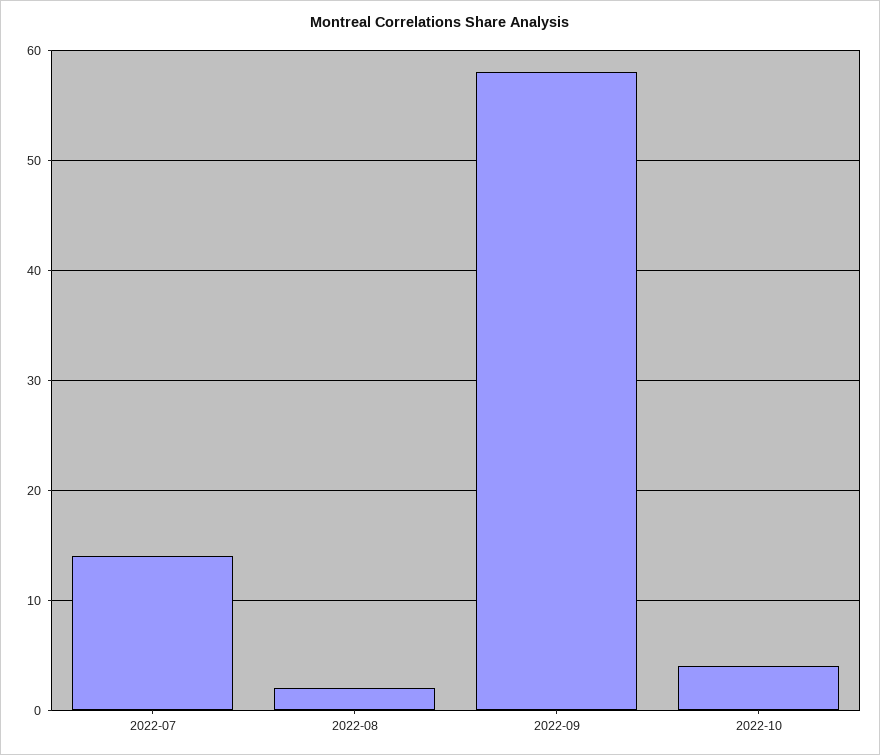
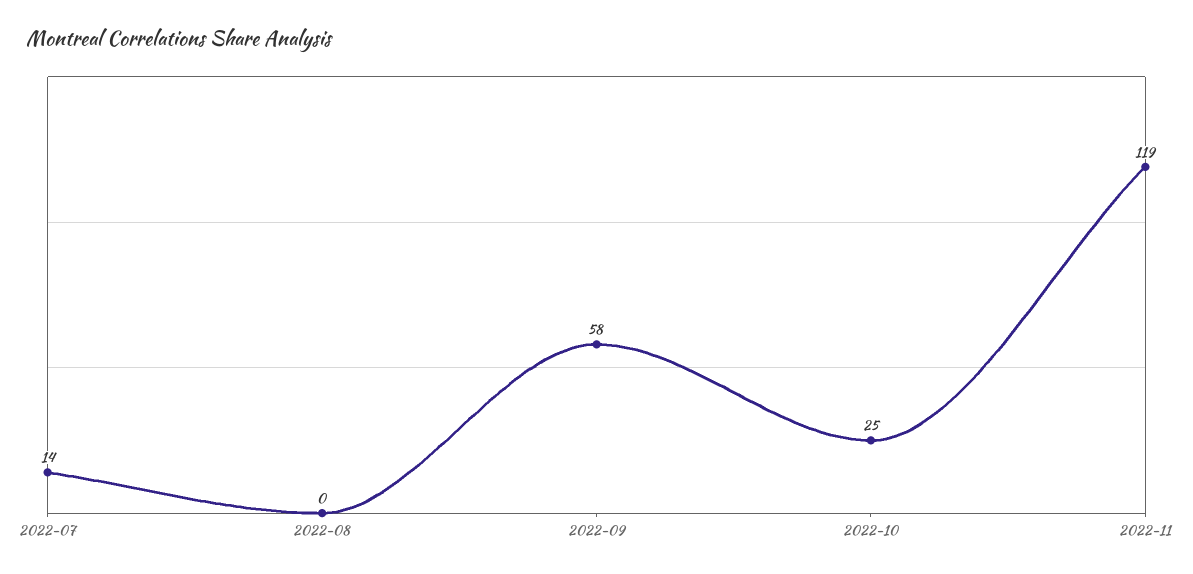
2022-08: 2 -> 0
2022-10: 4 -> 25
2022-11: none -> 119

